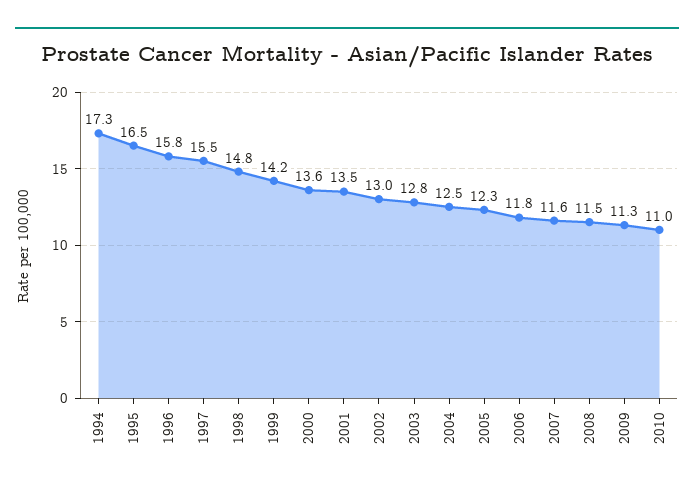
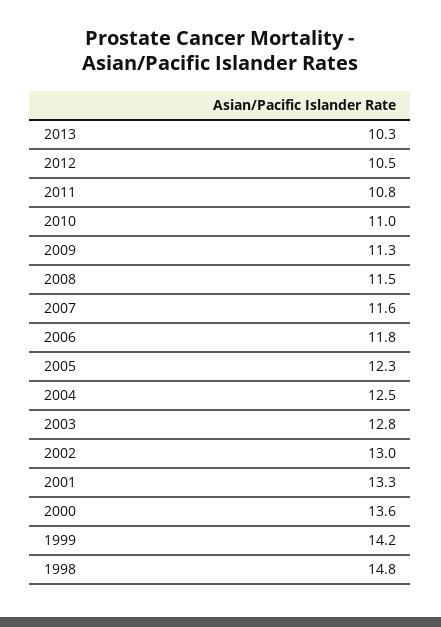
1994: 17.3 -> none
1995: 16.5 -> none
1996: 15.8 -> none
1997: 15.5 -> none
2001: 13.5 -> 13.3
2013: none -> 10.3
2012: none -> 10.5
2011: none -> 10.8

